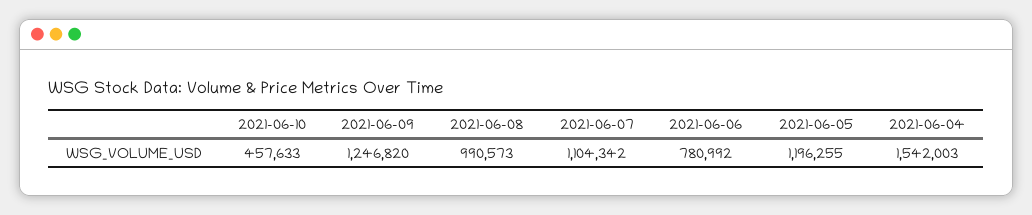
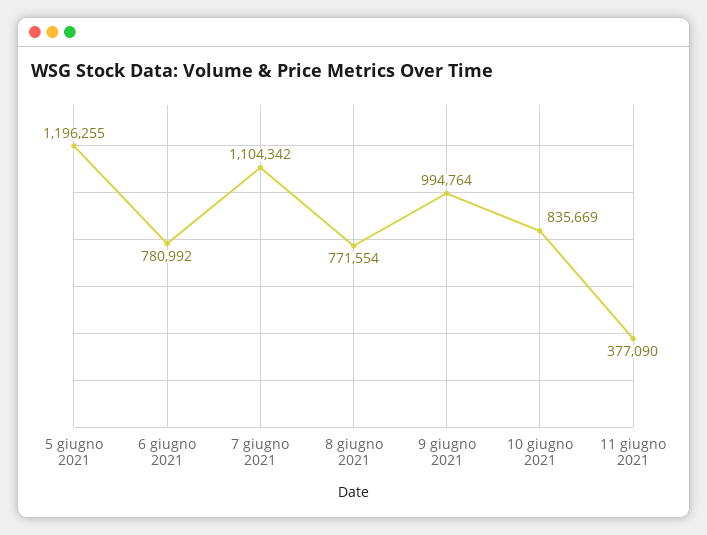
2021-06-10: 457633 -> 835669
2021-06-09: 1246820 -> 994764
2021-06-08: 990573 -> 771554
2021-06-04: 1542003 -> none
11 giugno 2021: none -> 377090

